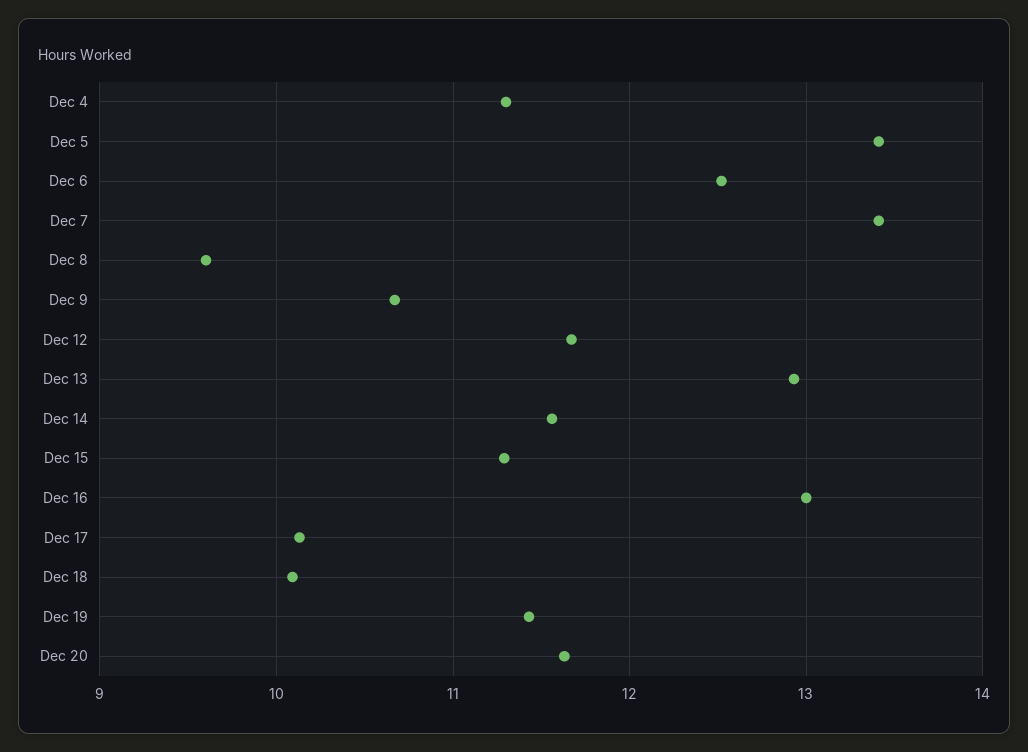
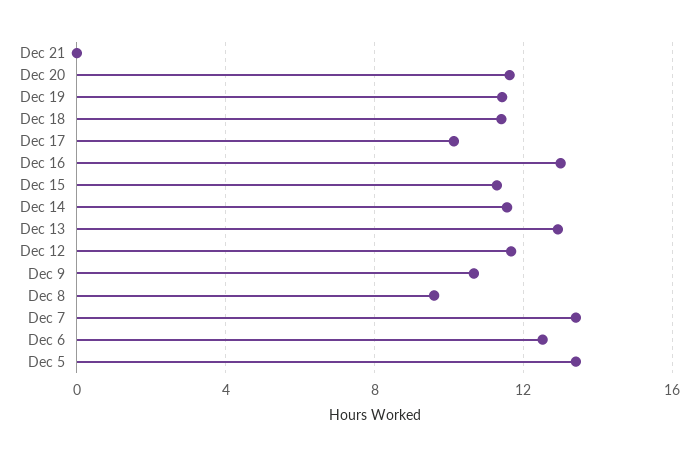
Dec 4: 11.3 -> none
Dec 18: 10.1 -> 11.5
Dec 21: none -> 0

